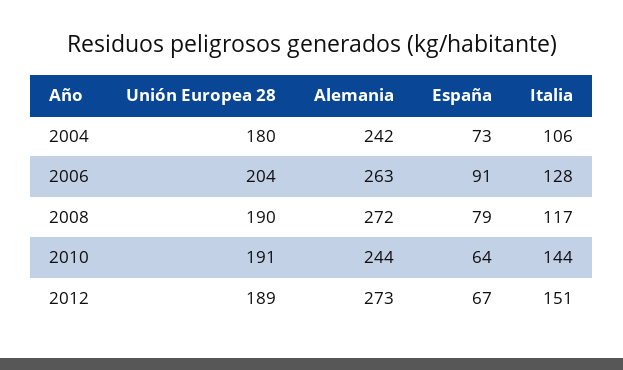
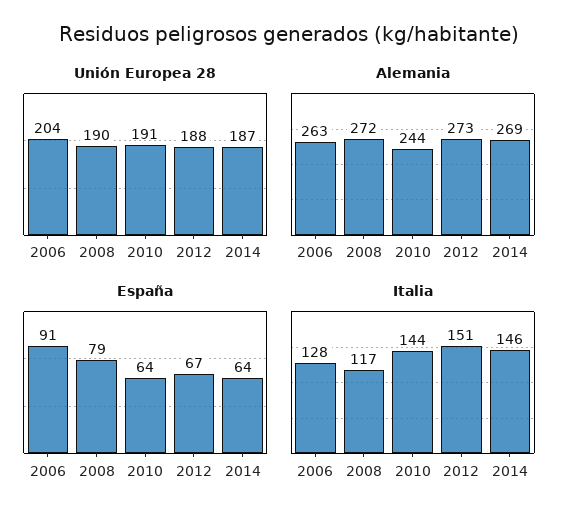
Unión Europea 28, 2004: 180 -> none
Alemania, 2004: 242 -> none
España, 2004: 73 -> none
Italia, 2004: 106 -> none
Unión Europea 28, 2012: 189 -> 188
Unión Europea 28, 2014: none -> 187
Alemania, 2014: none -> 269
España, 2014: none -> 64
Italia, 2014: none -> 146

